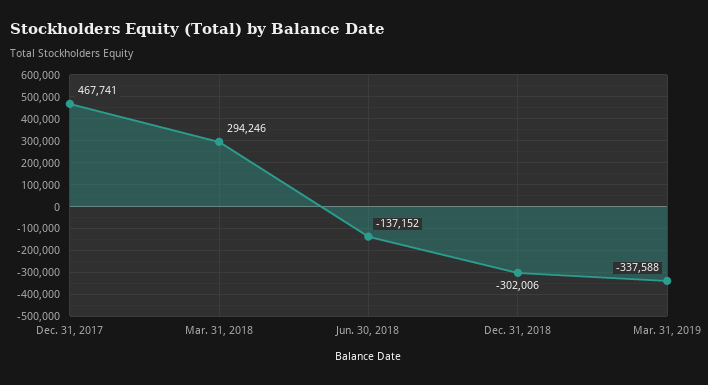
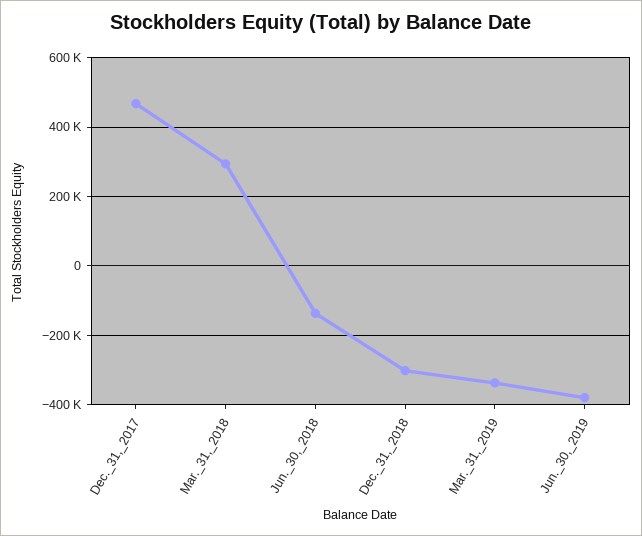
Jun._30,_2019: none -> -380000

